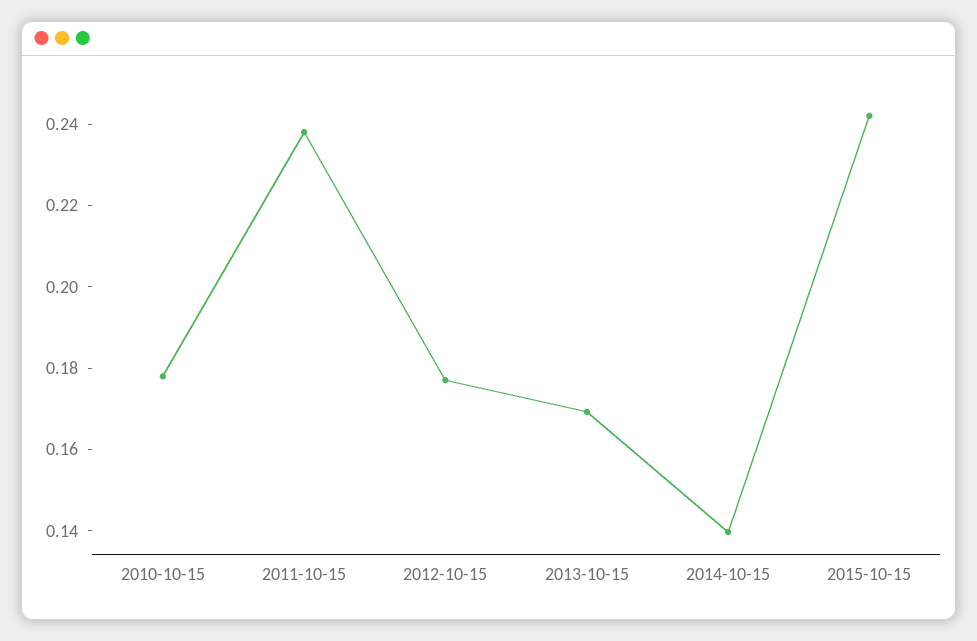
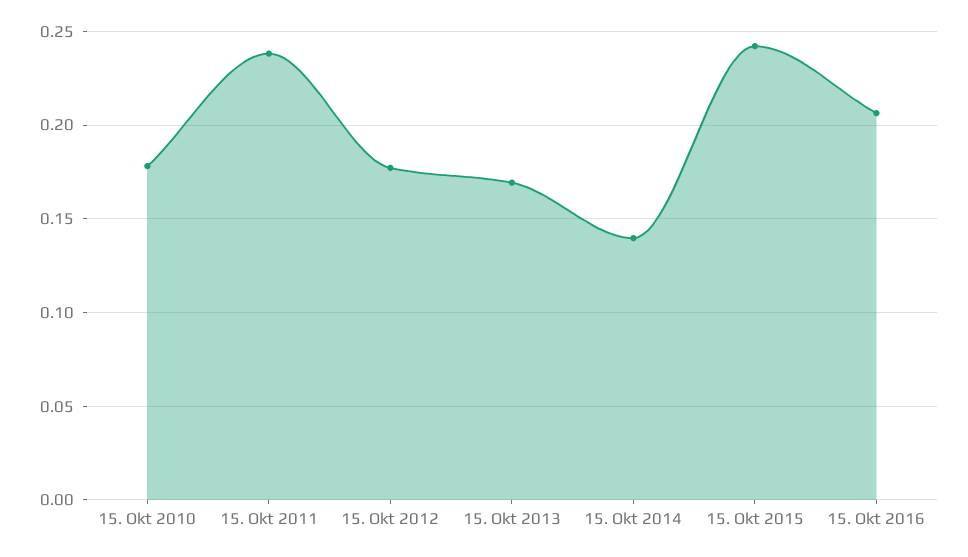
15. Okt 2016: none -> 0.205

